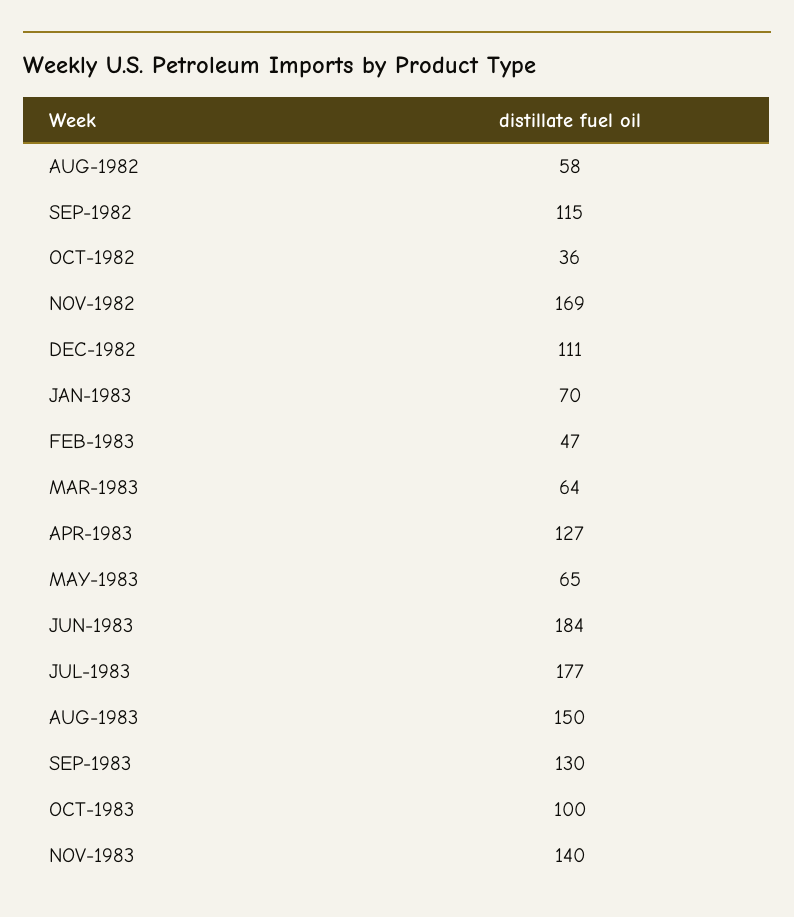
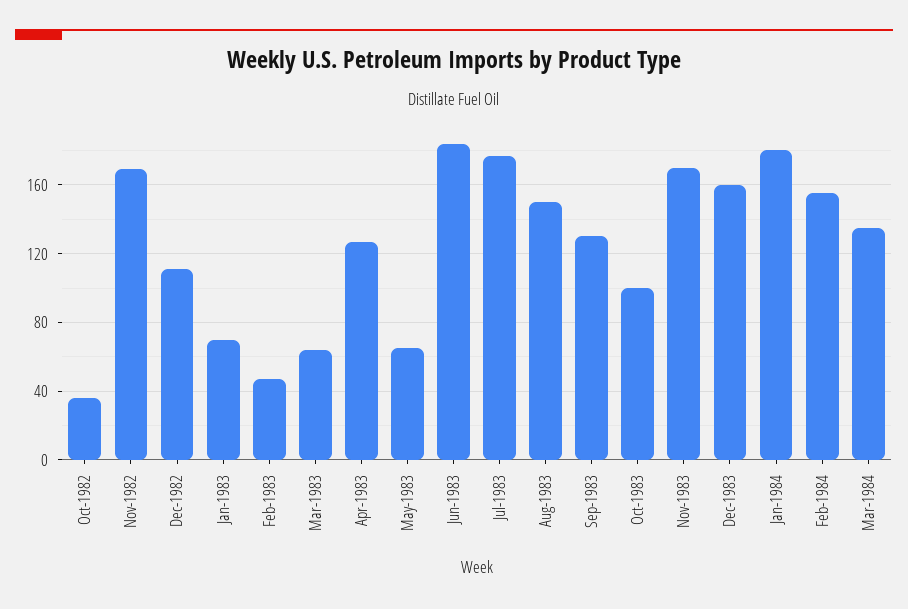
AUG-1982: 58 -> none
SEP-1982: 115 -> none
NOV-1983: 140 -> 170
Dec-1983: none -> 160
Jan-1984: none -> 180
Feb-1984: none -> 155
Mar-1984: none -> 135

